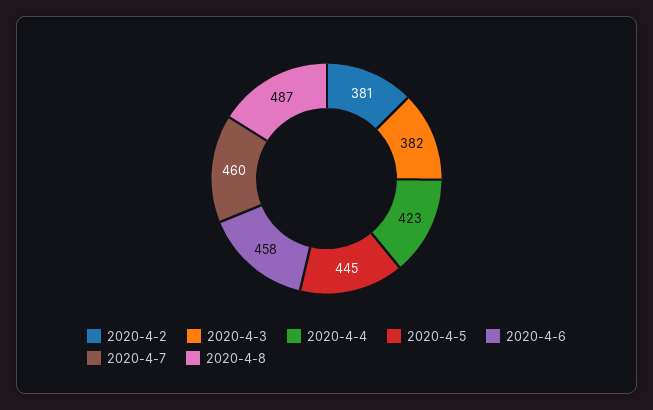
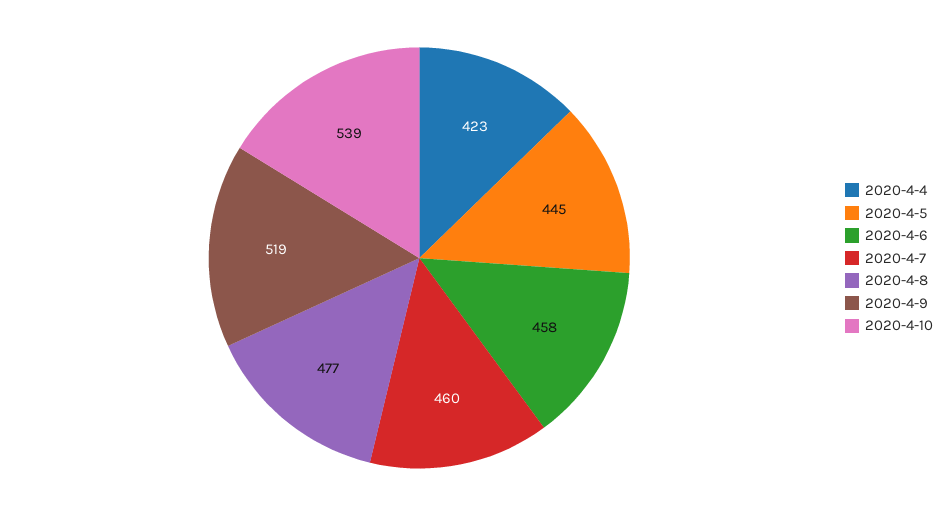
2020-4-2: 381 -> none
2020-4-3: 382 -> none
2020-4-8: 487 -> 477
2020-4-9: none -> 519
2020-4-10: none -> 539

